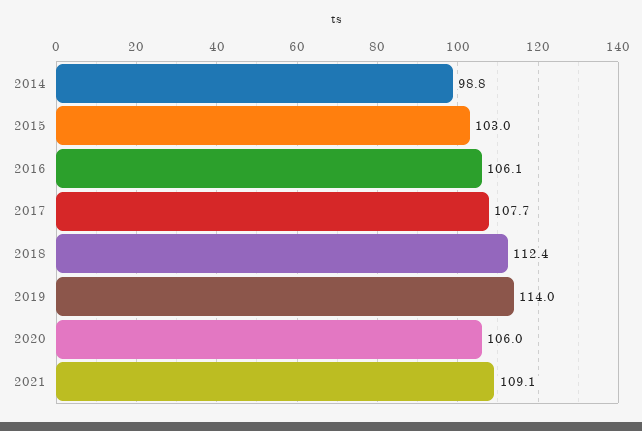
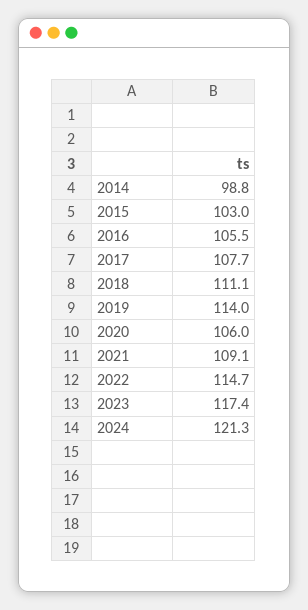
2016: 106.1 -> 105.5
2018: 112.4 -> 111.1
2022: none -> 114.7
2023: none -> 117.4
2024: none -> 121.3

